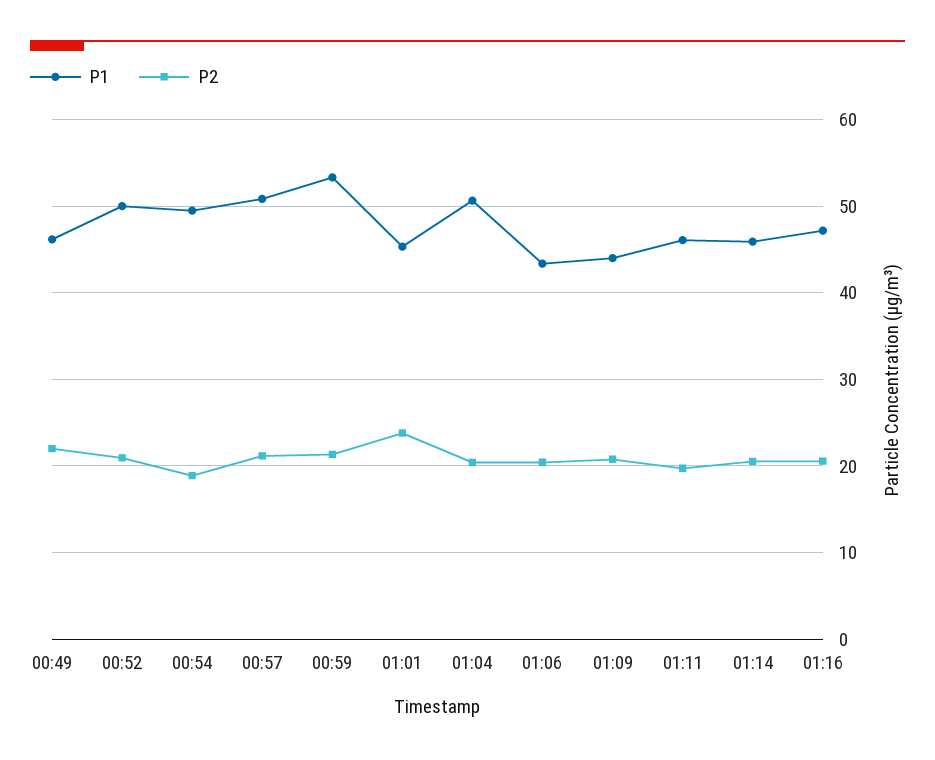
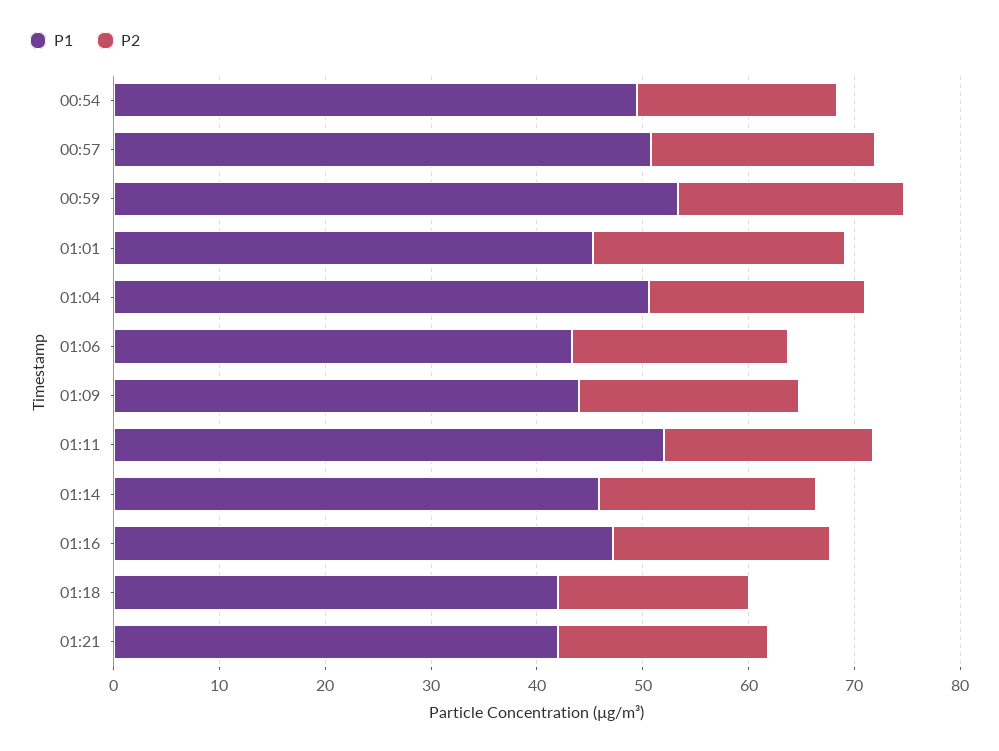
P1, 00:49: 46 -> none
P2, 00:49: 22 -> none
P1, 00:52: 50 -> none
P2, 00:52: 21 -> none
P1, 01:11: 46 -> 52
P1, 01:18: none -> 42
P2, 01:18: none -> 18
P1, 01:21: none -> 42
P2, 01:21: none -> 20

